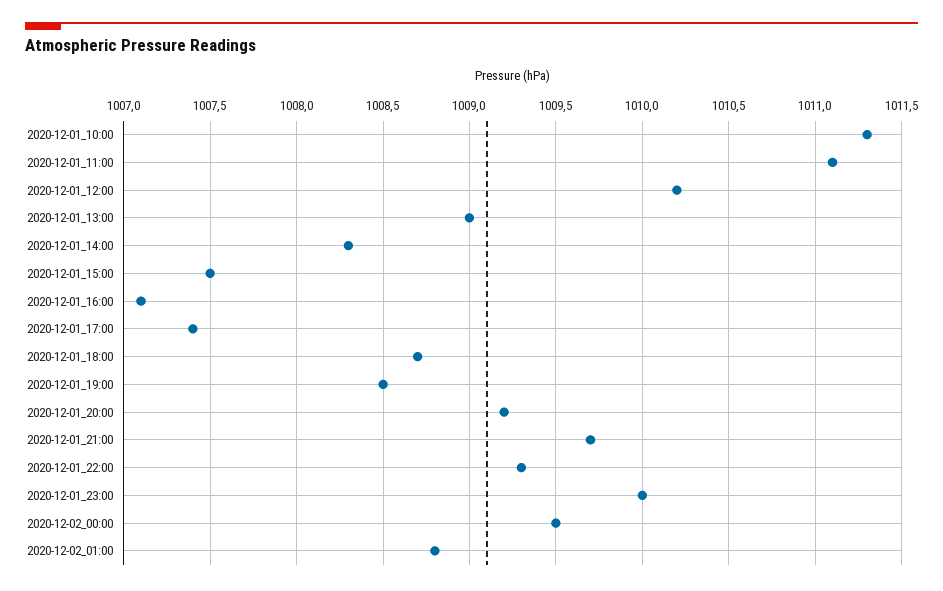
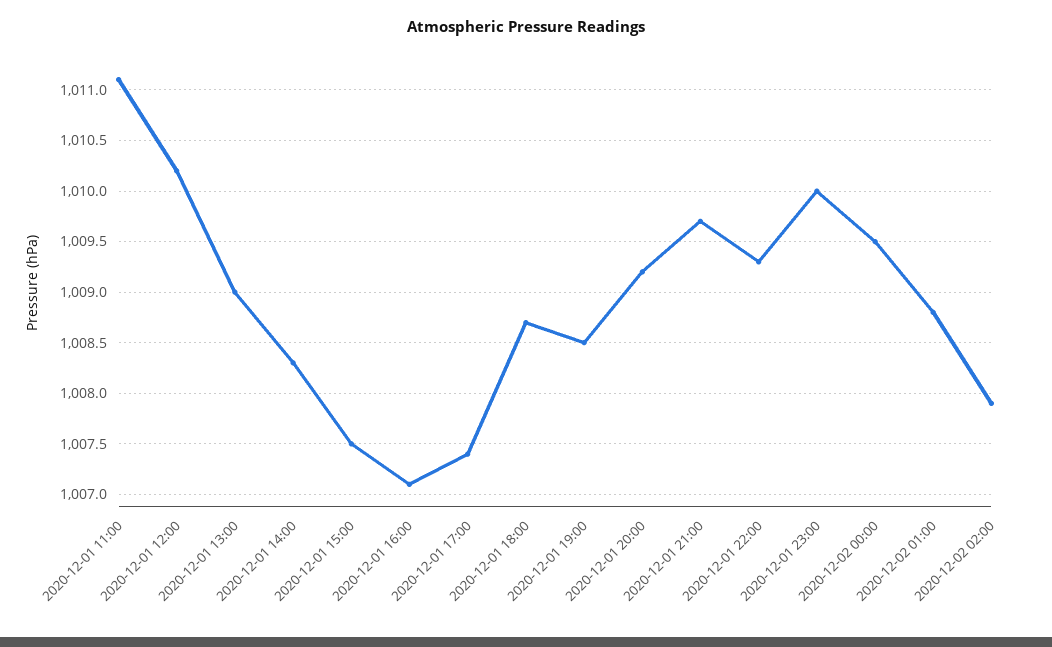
2020-12-01_10:00: 1011.3 -> none
2020-12-02 02:00: none -> 1007.9

